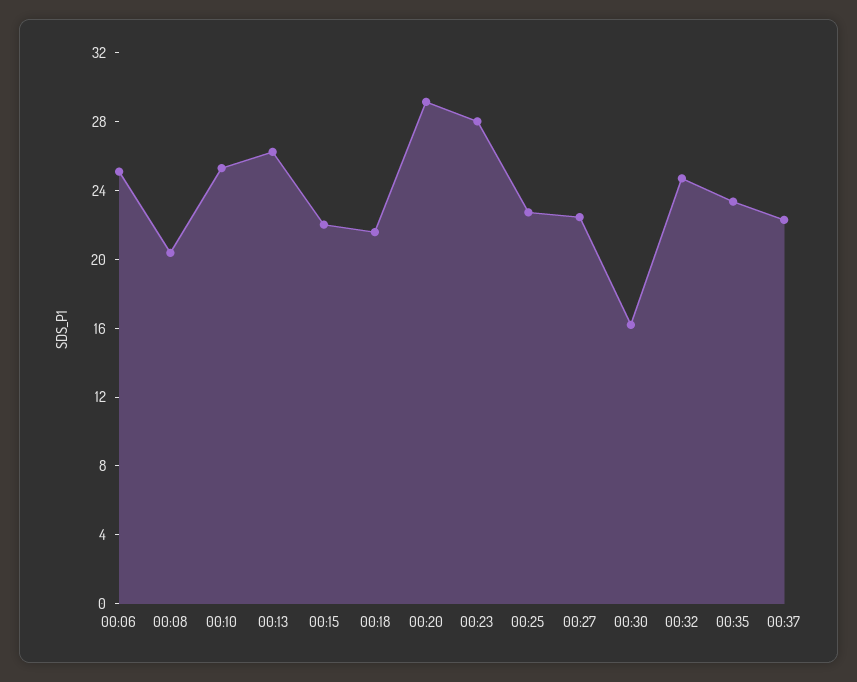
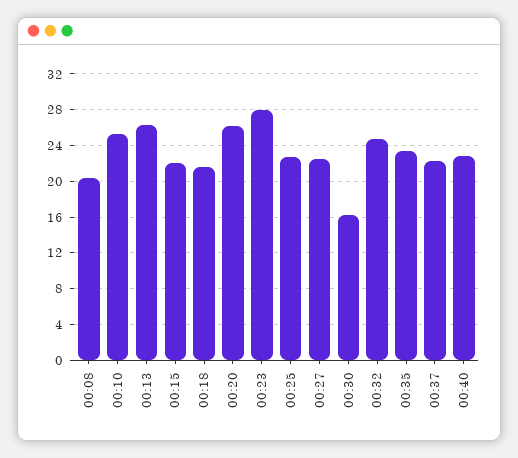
00:06: 25 -> none
00:20: 29 -> 26
00:40: none -> 23

